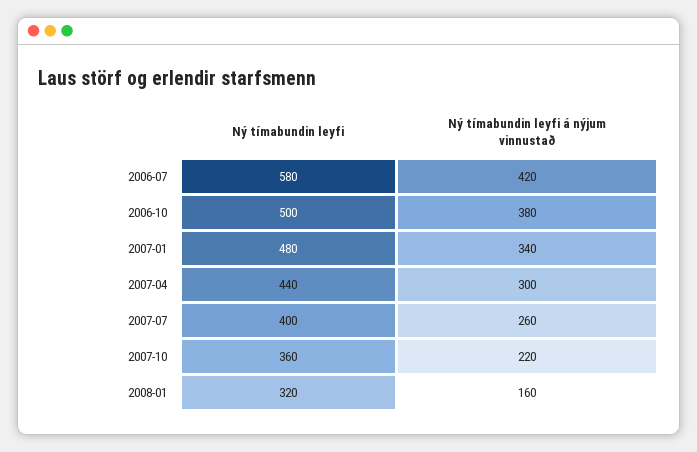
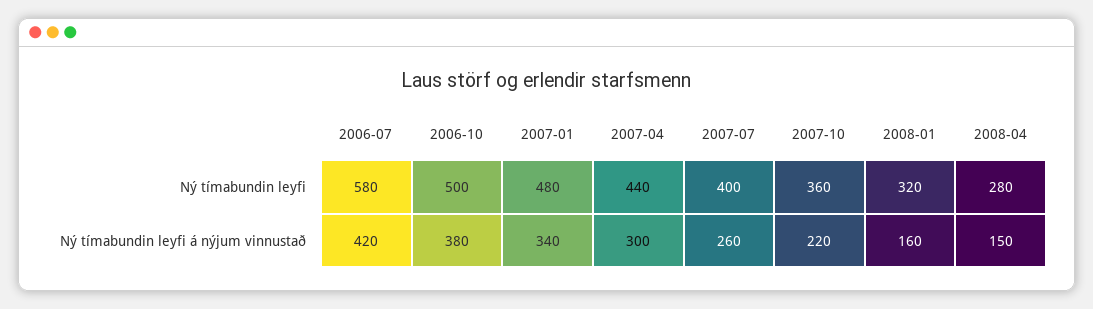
Ný tímabundin leyfi, 2008-04: none -> 280
Ný tímabundin leyfi á nýjum vinnustað, 2008-04: none -> 150

